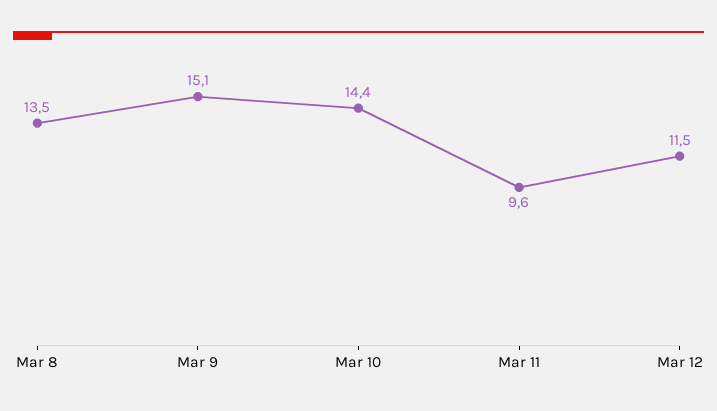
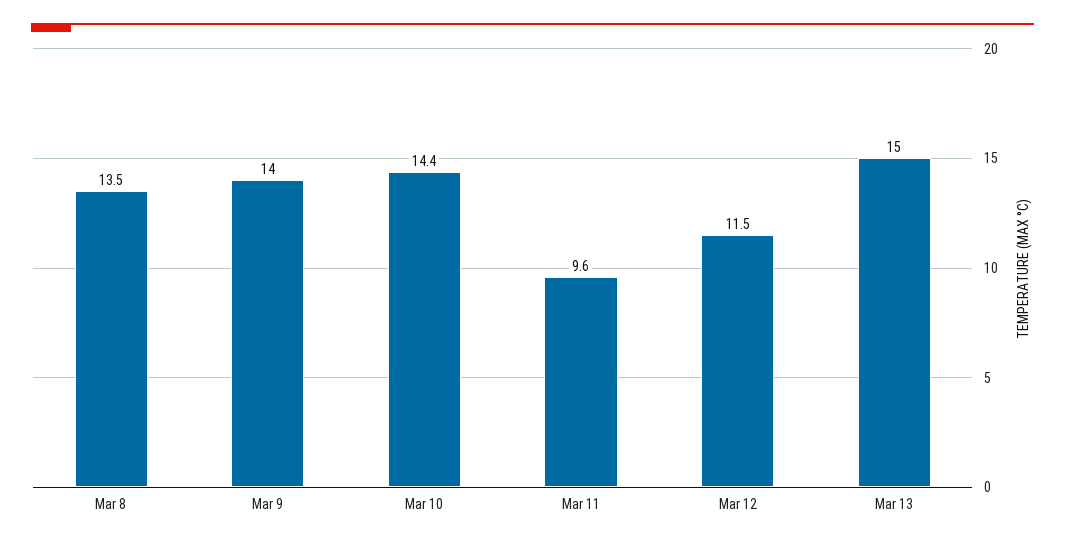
Mar 9: 15.1 -> 14
Mar 13: none -> 15

